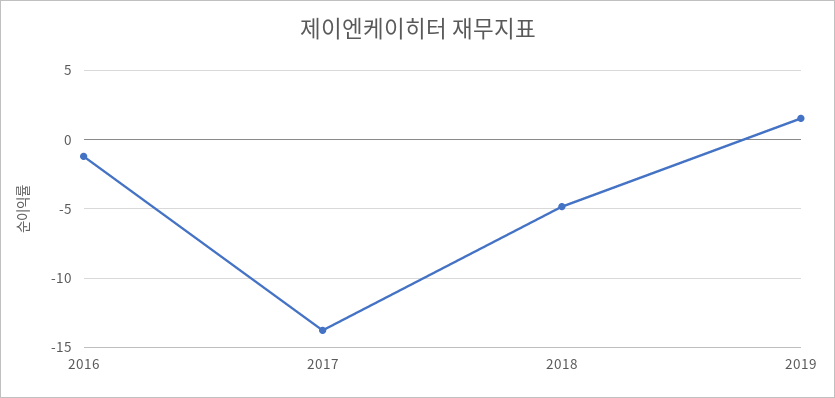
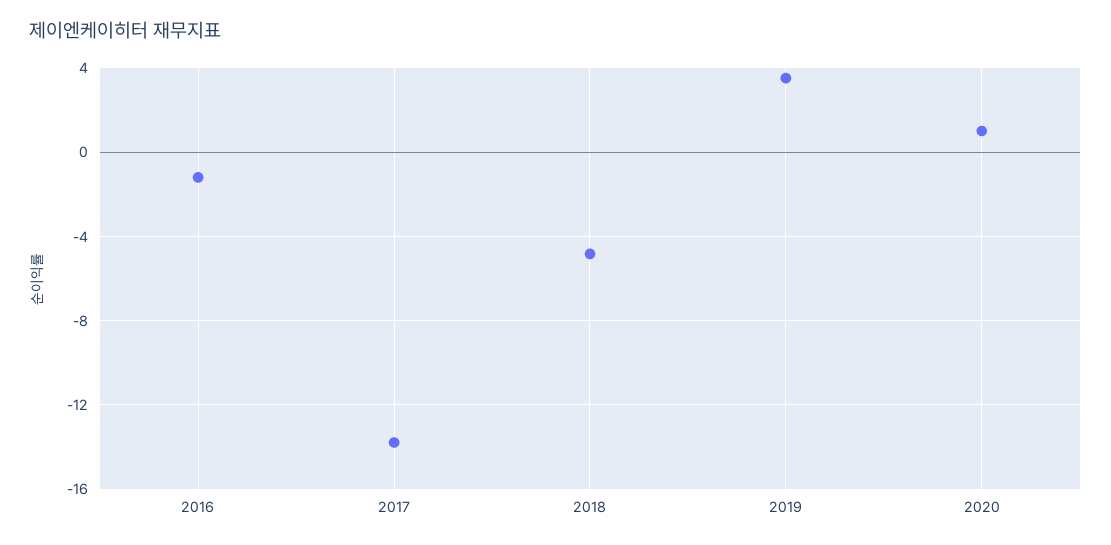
2019: 1.5 -> 3.5
2020: none -> 1

